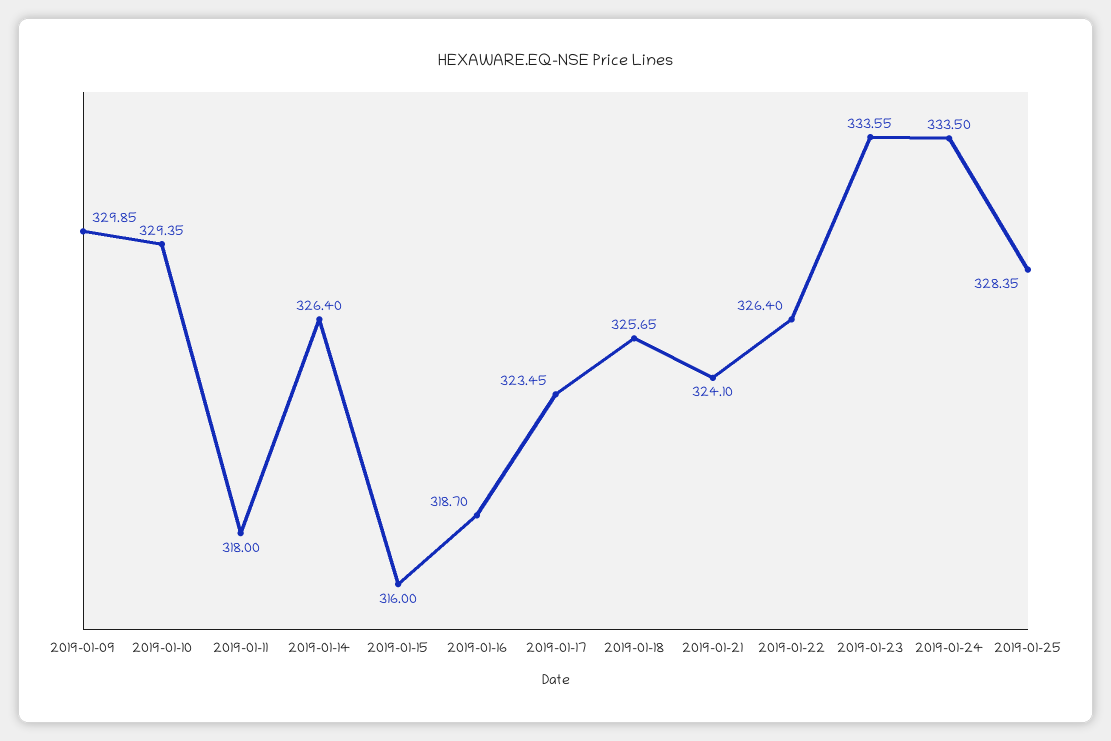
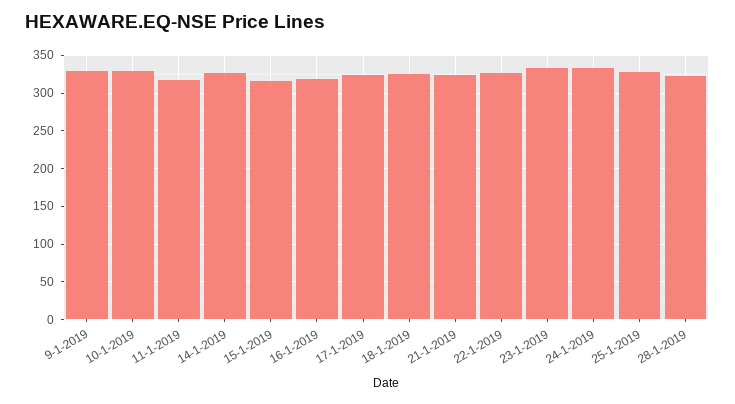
28-1-2019: none -> 320

